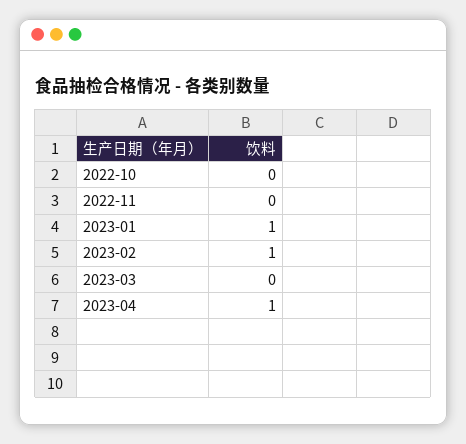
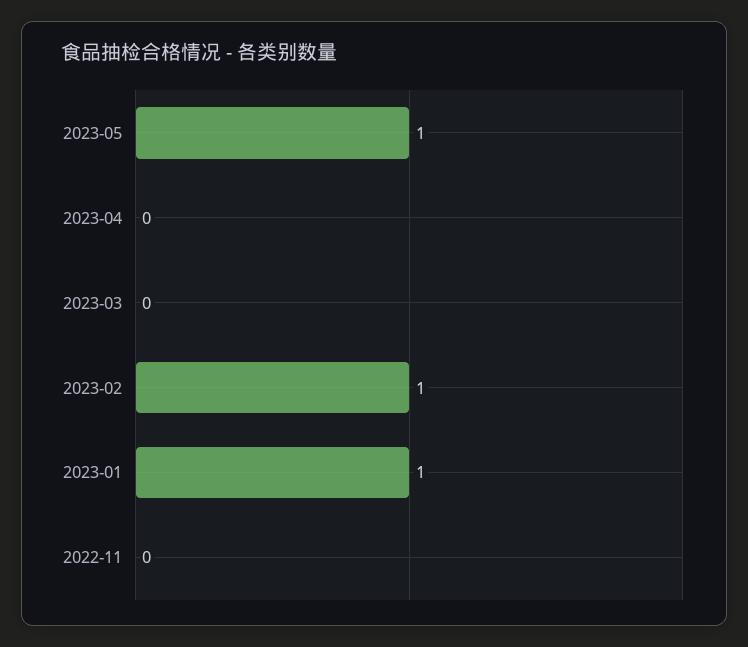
2022-10: 0 -> none
2023-04: 1 -> 0
2023-05: none -> 1

